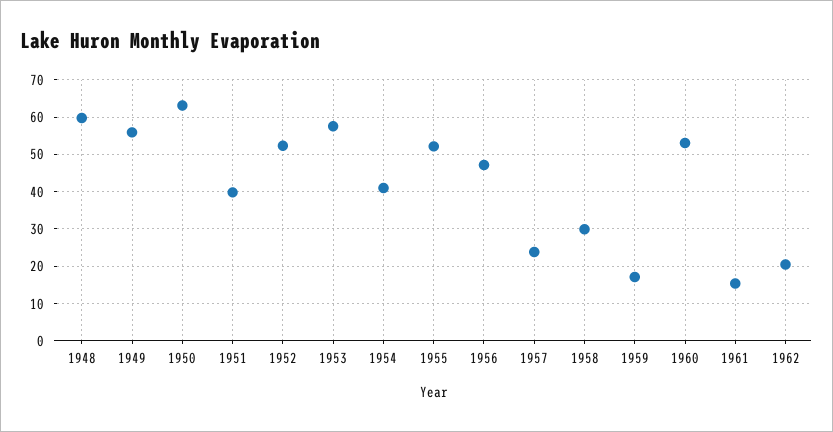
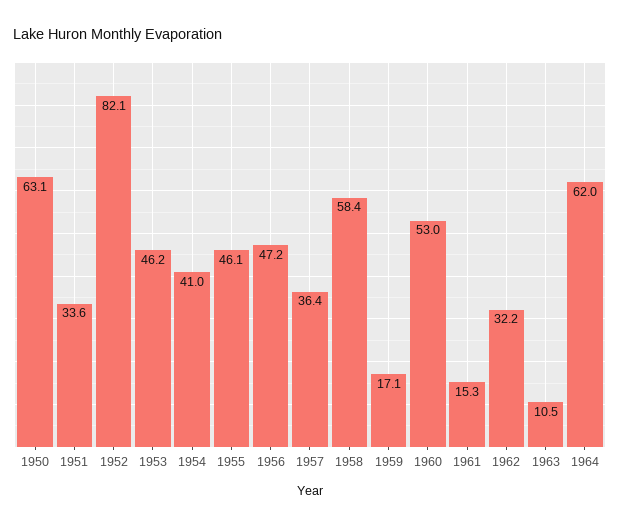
1948: 60 -> none
1949: 56 -> none
1951: 40 -> 33.6
1952: 52 -> 82.1
1953: 58 -> 46.2
1955: 52 -> 46.1
1957: 24 -> 36.4
1958: 30 -> 58.4
1962: 20 -> 32.2
1963: none -> 10.5
1964: none -> 62

